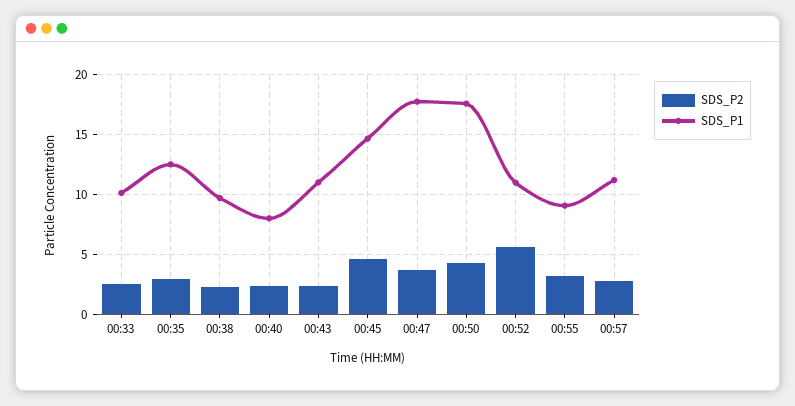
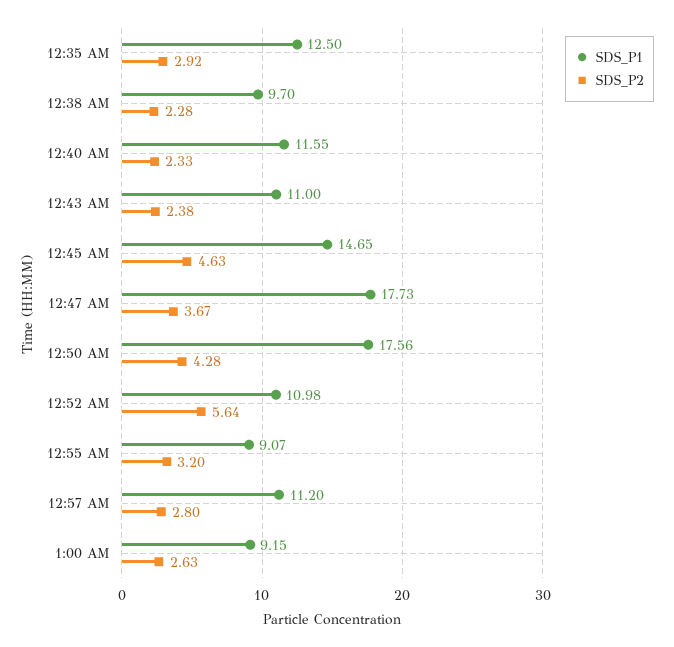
SDS_P2, 00:33: 2.5 -> none
SDS_P1, 00:33: 10 -> none
SDS_P1, 00:40: 8 -> 11.55
SDS_P1, 1:00 AM: none -> 9.15
SDS_P2, 1:00 AM: none -> 2.63

